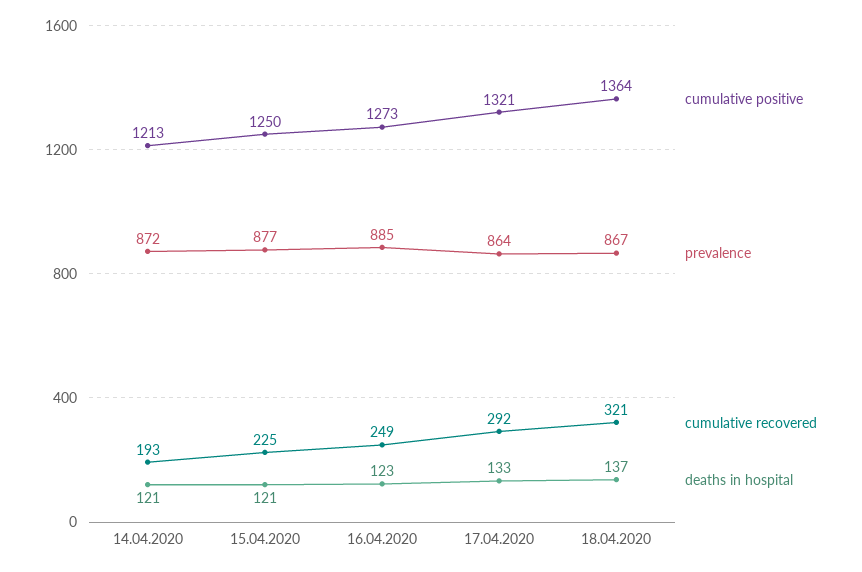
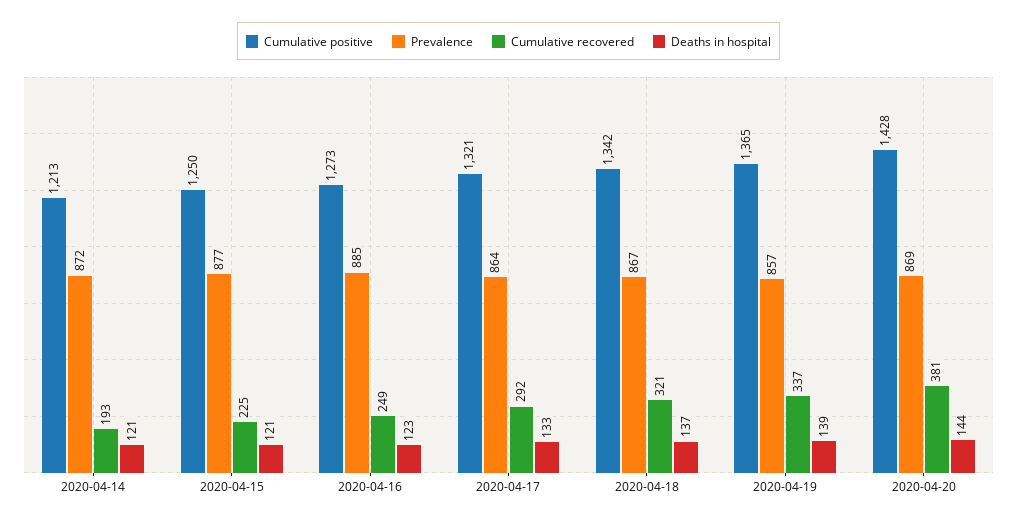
cumulative positive, 18.04.2020: 1364 -> 1342
cumulative positive, 2020-04-19: none -> 1365
prevalence, 2020-04-19: none -> 857
cumulative recovered, 2020-04-19: none -> 337
deaths in hospital, 2020-04-19: none -> 139
cumulative positive, 2020-04-20: none -> 1428
prevalence, 2020-04-20: none -> 869
cumulative recovered, 2020-04-20: none -> 381
deaths in hospital, 2020-04-20: none -> 144

